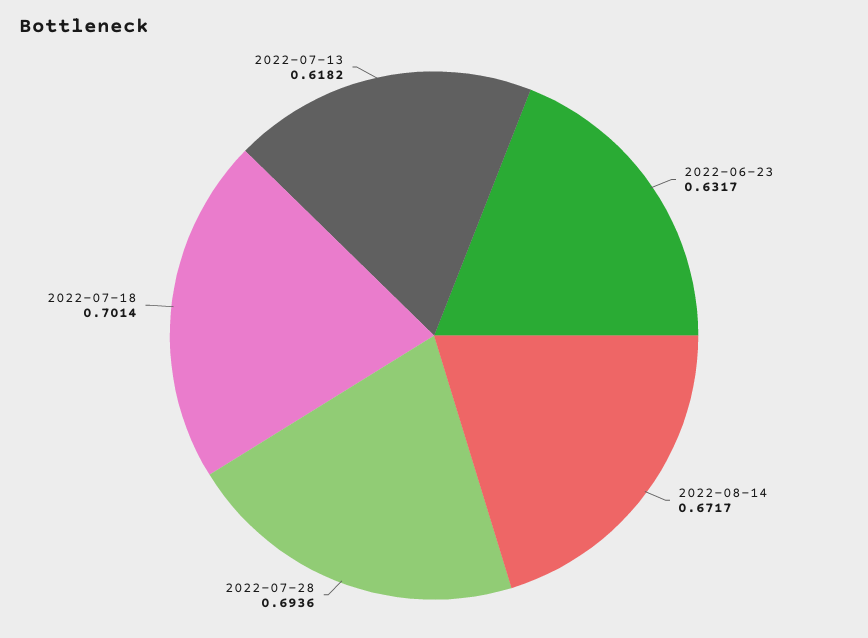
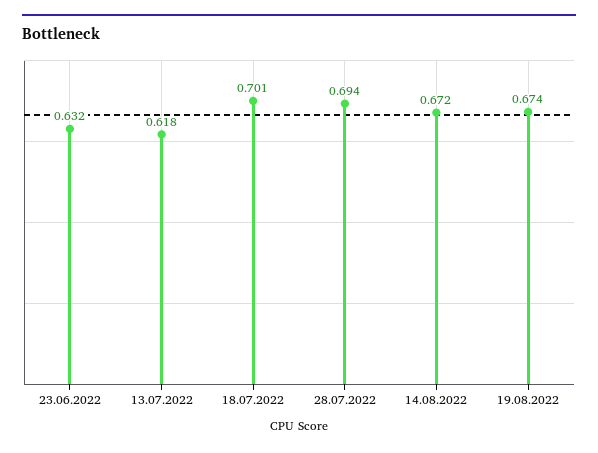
19.08.2022: none -> 0.674

